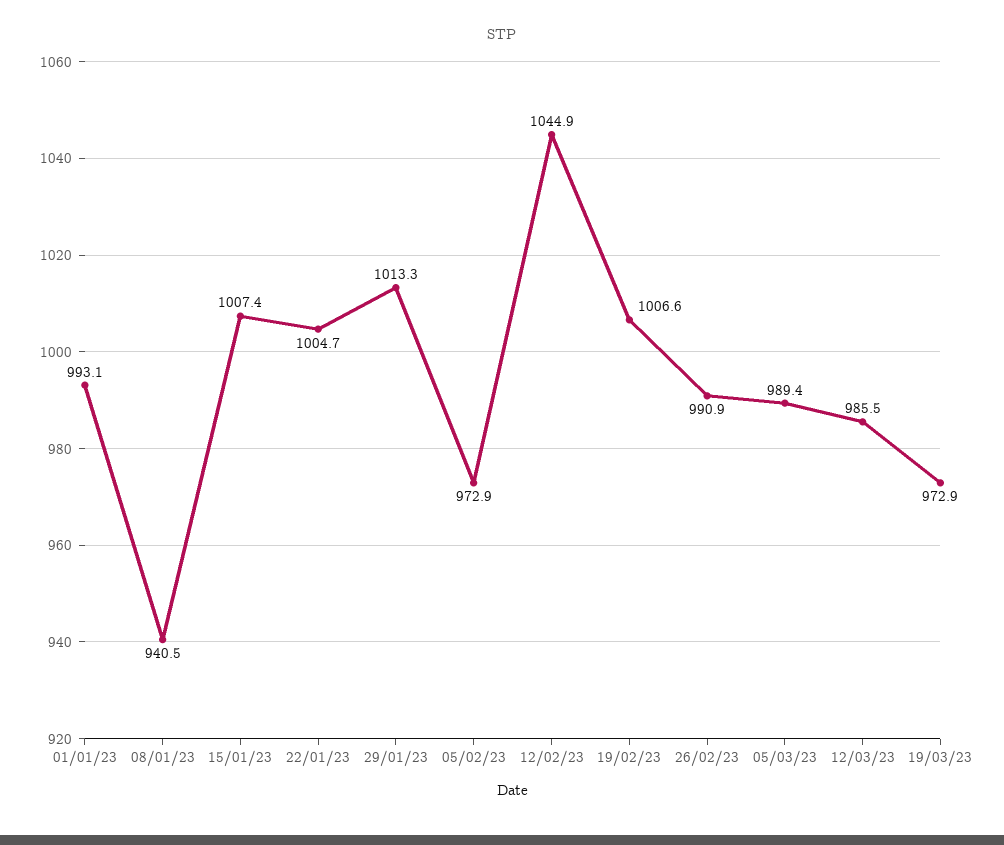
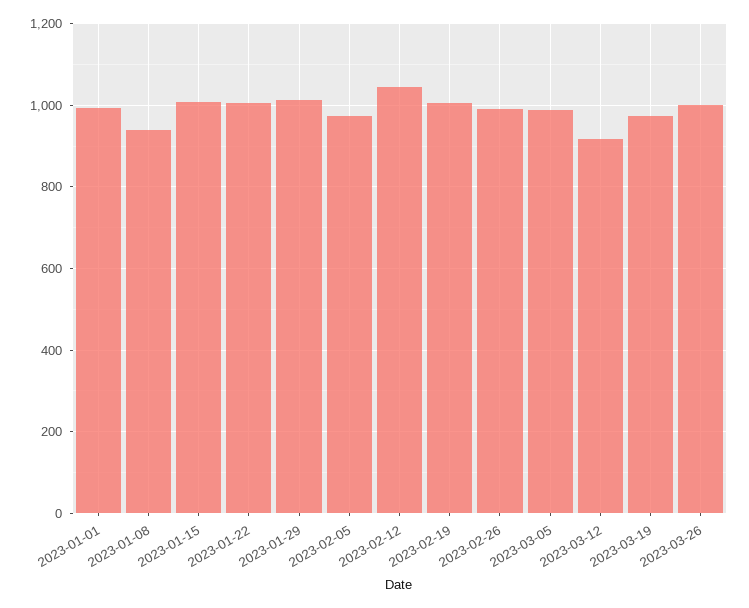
12/03/23: 985.5 -> 920
2023-03-26: none -> 1000

